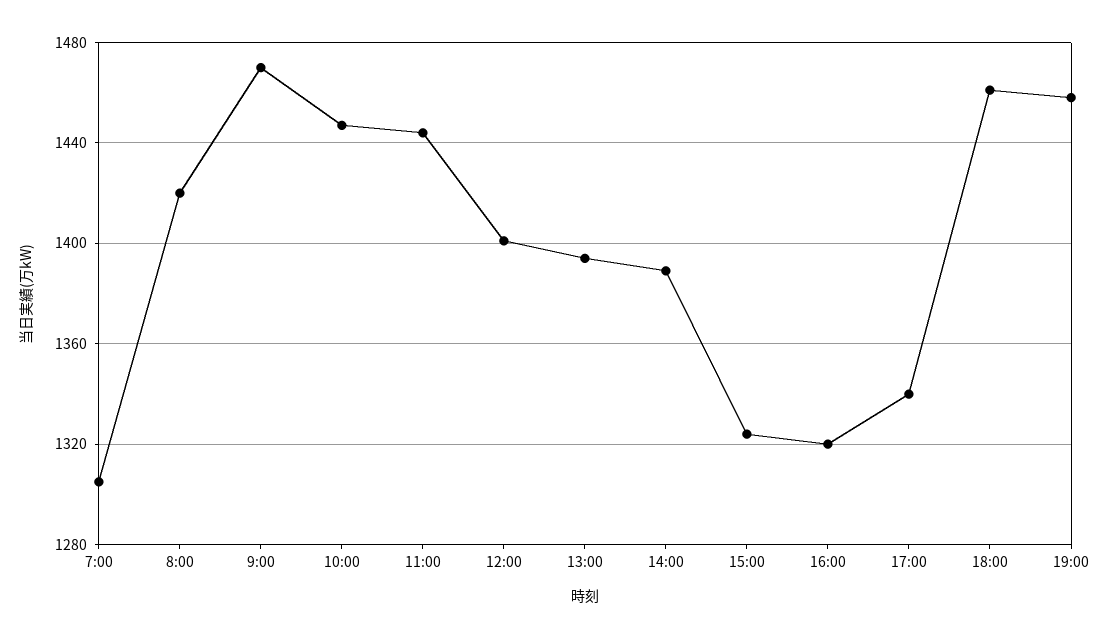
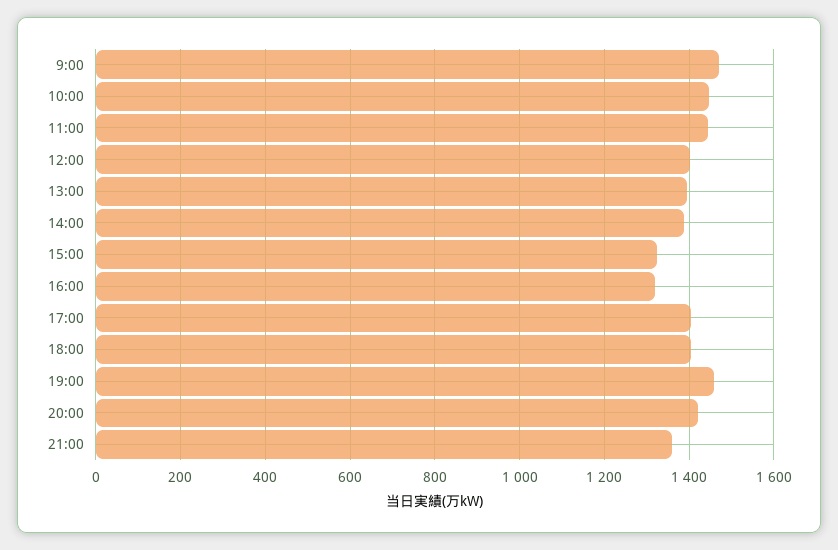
7:00: 1305 -> none
8:00: 1420 -> none
17:00: 1340 -> 1400
18:00: 1460 -> 1400
20:00: none -> 1420
21:00: none -> 1360

